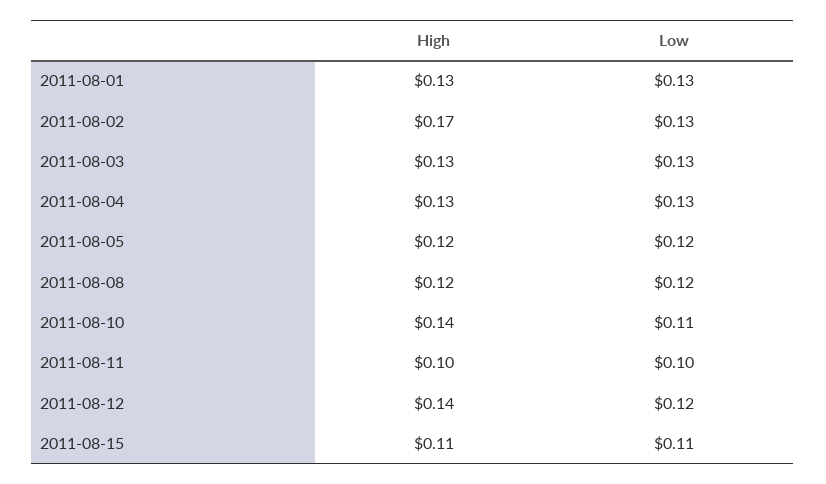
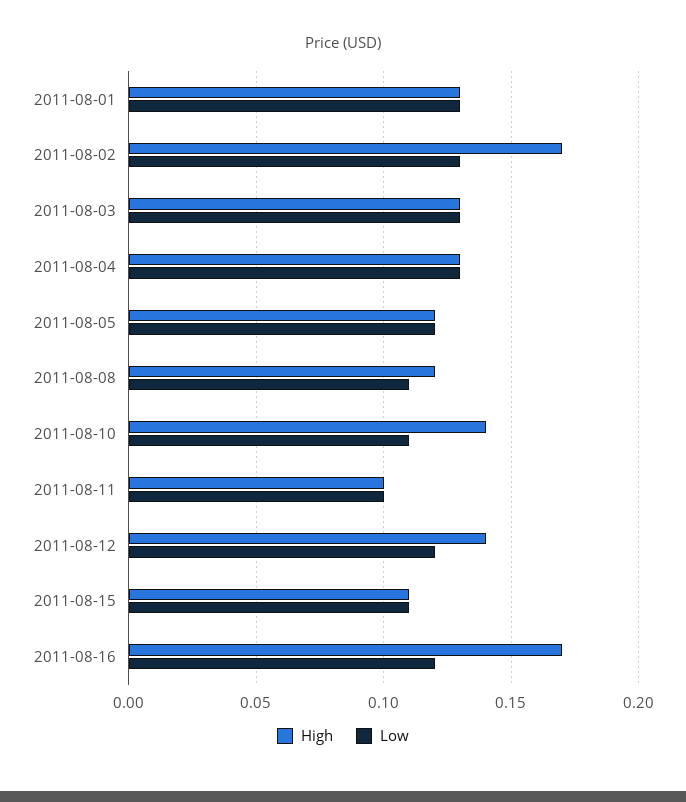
Low, 2011-08-08: 0.12 -> 0.11
High, 2011-08-16: none -> 0.17
Low, 2011-08-16: none -> 0.12

